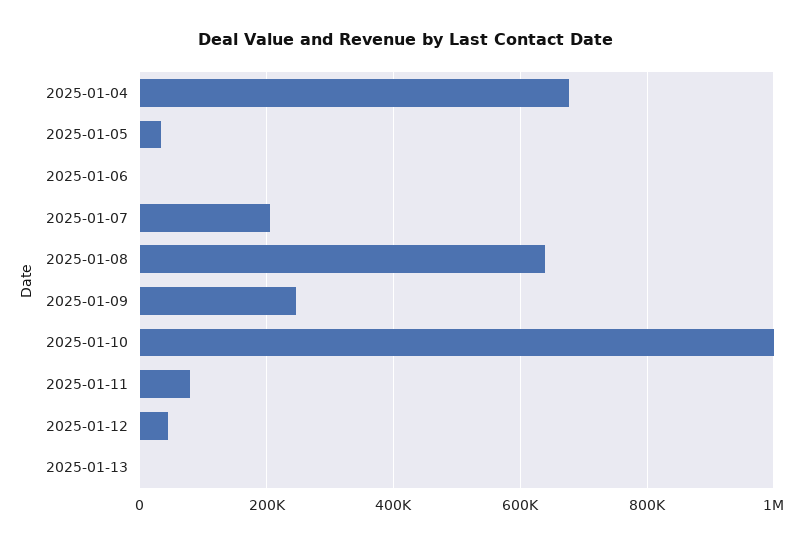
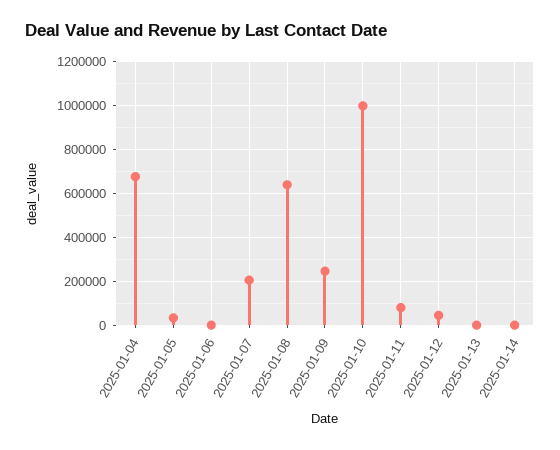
2025-01-14: none -> 0

